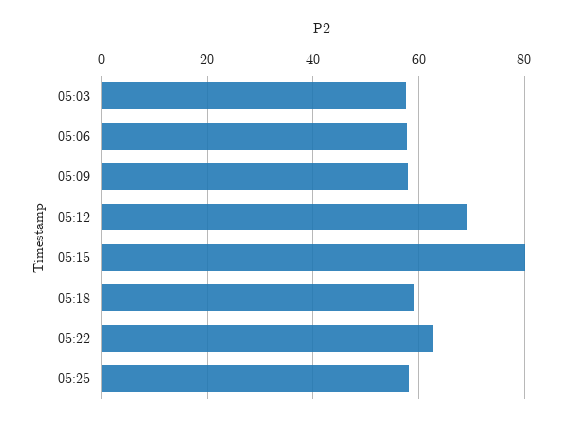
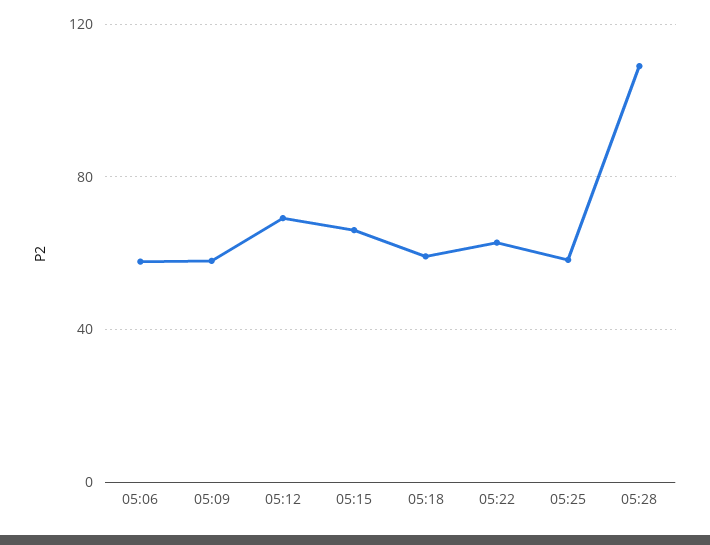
05:03: 58 -> none
05:15: 80 -> 65
05:28: none -> 110

